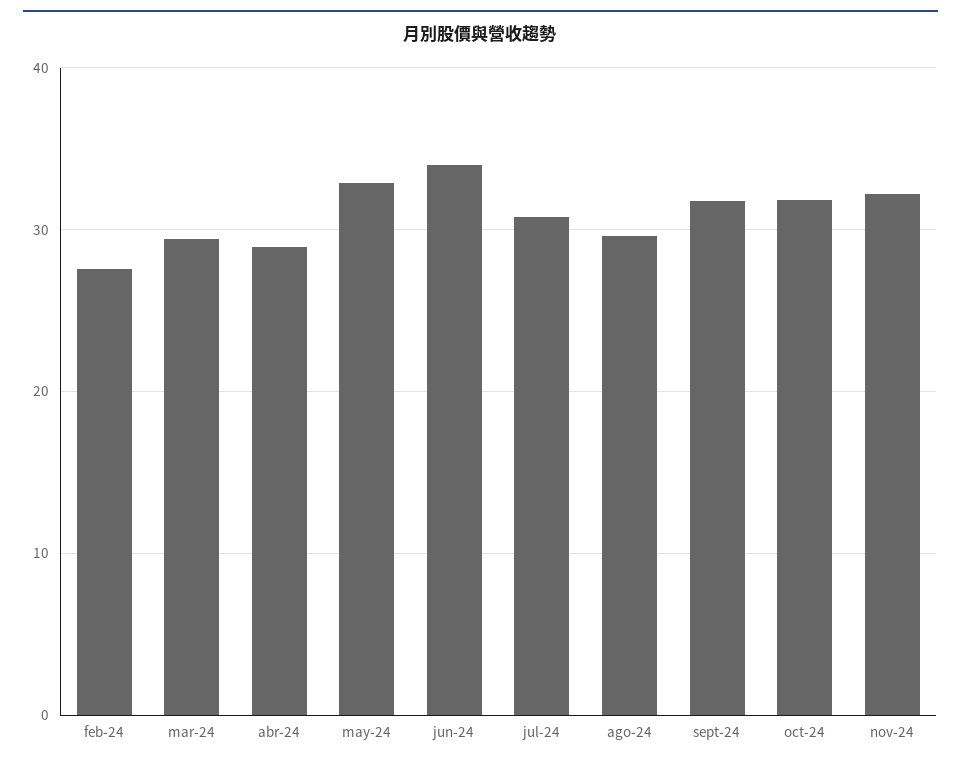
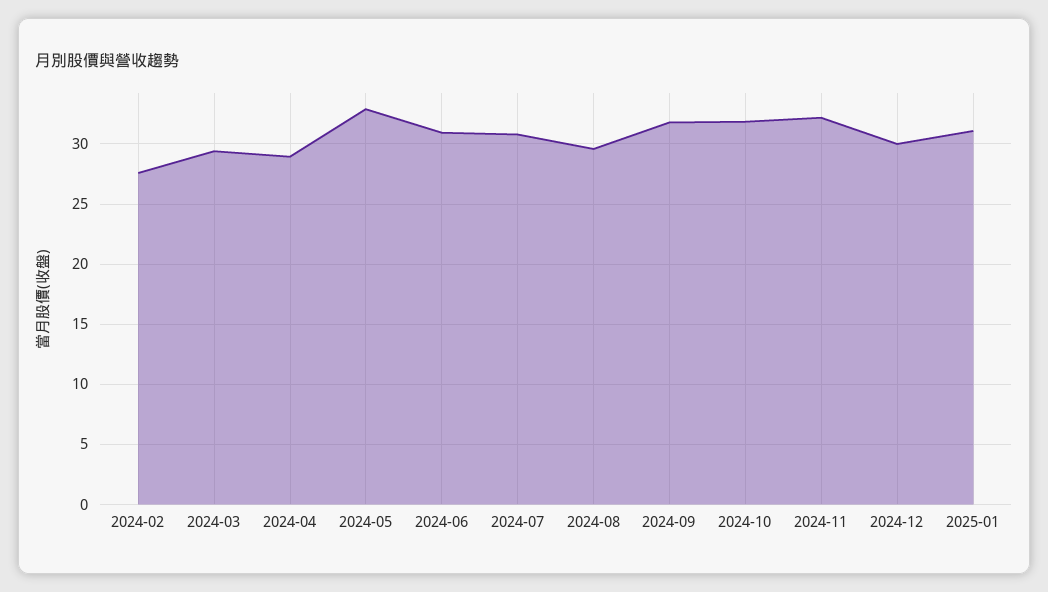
jun-24: 34 -> 31
2024-12: none -> 30
2025-01: none -> 31

